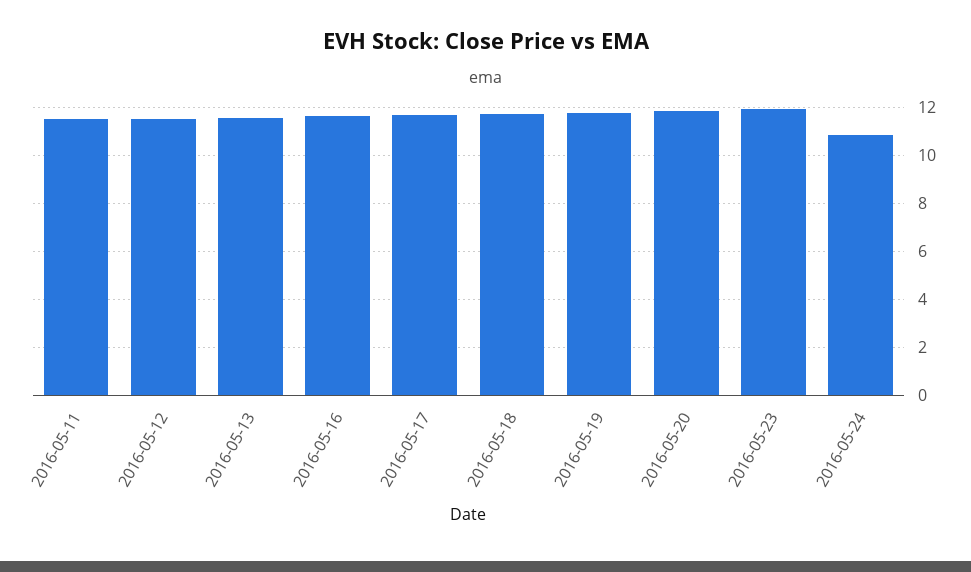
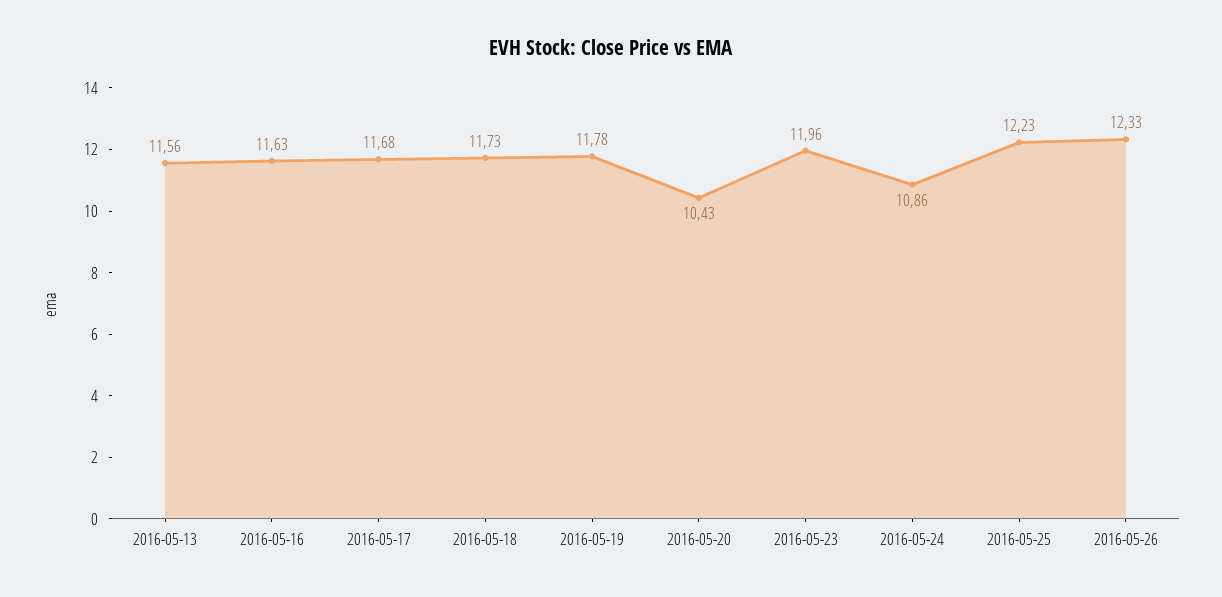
2016-05-11: 11.5 -> none
2016-05-12: 11.5 -> none
2016-05-20: 12 -> 10.43
2016-05-25: none -> 12.23
2016-05-26: none -> 12.33

